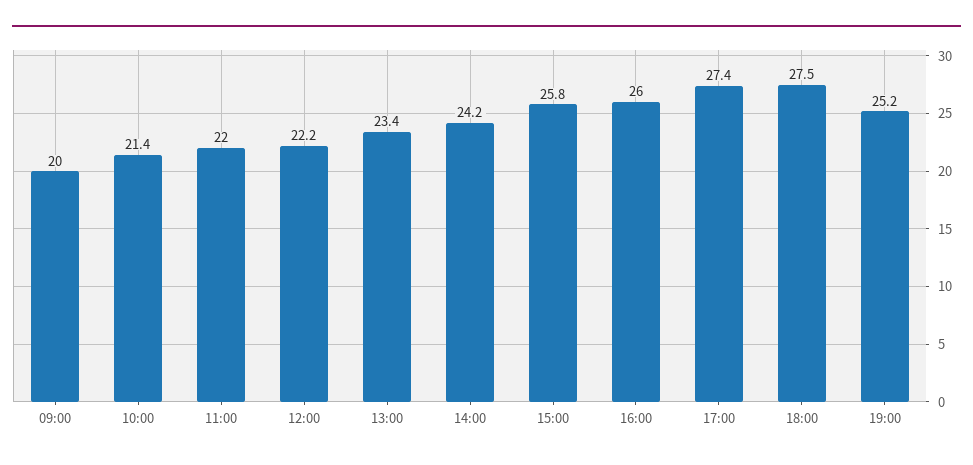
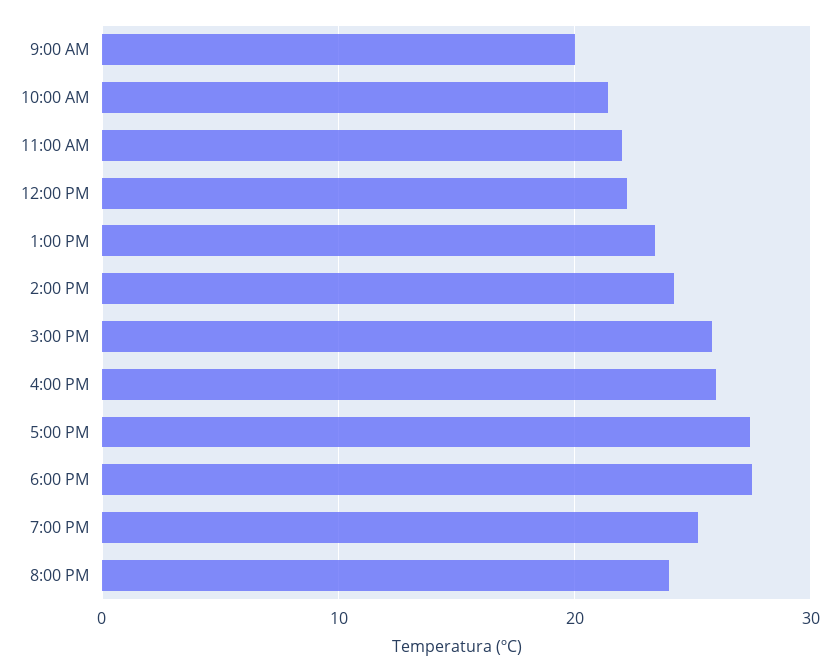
8:00 PM: none -> 24

